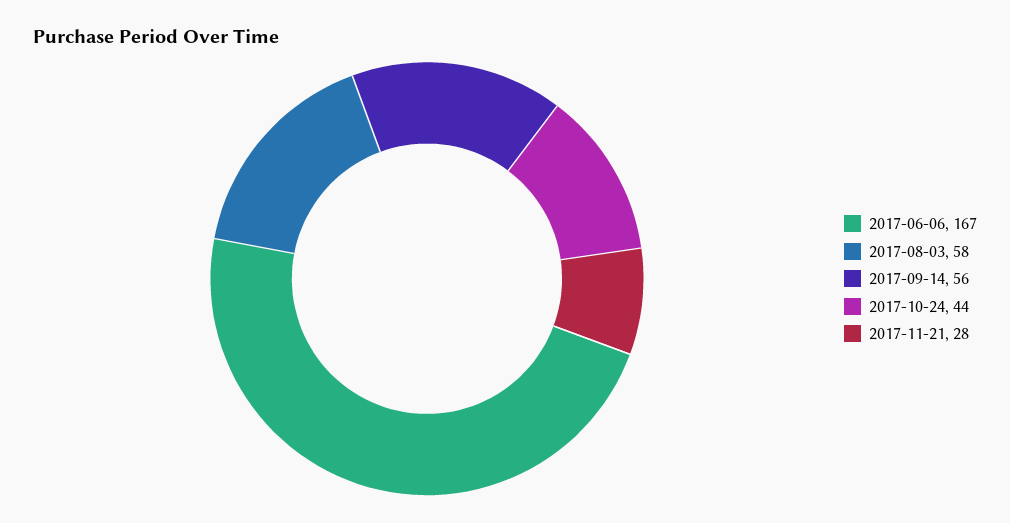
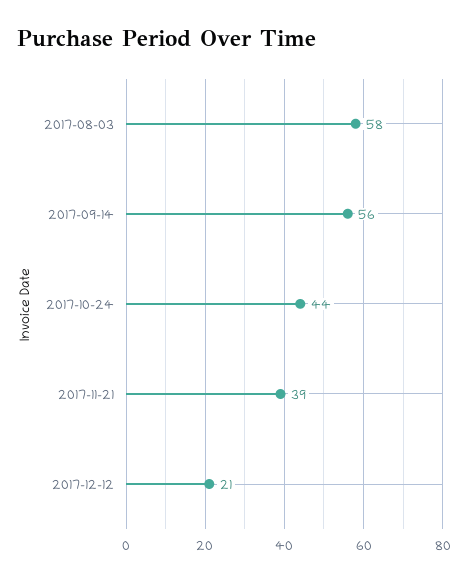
2017-06-06: 167 -> none
2017-11-21: 28 -> 39
2017-12-12: none -> 21

